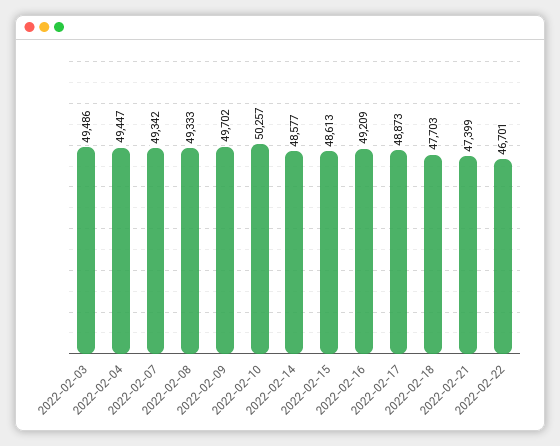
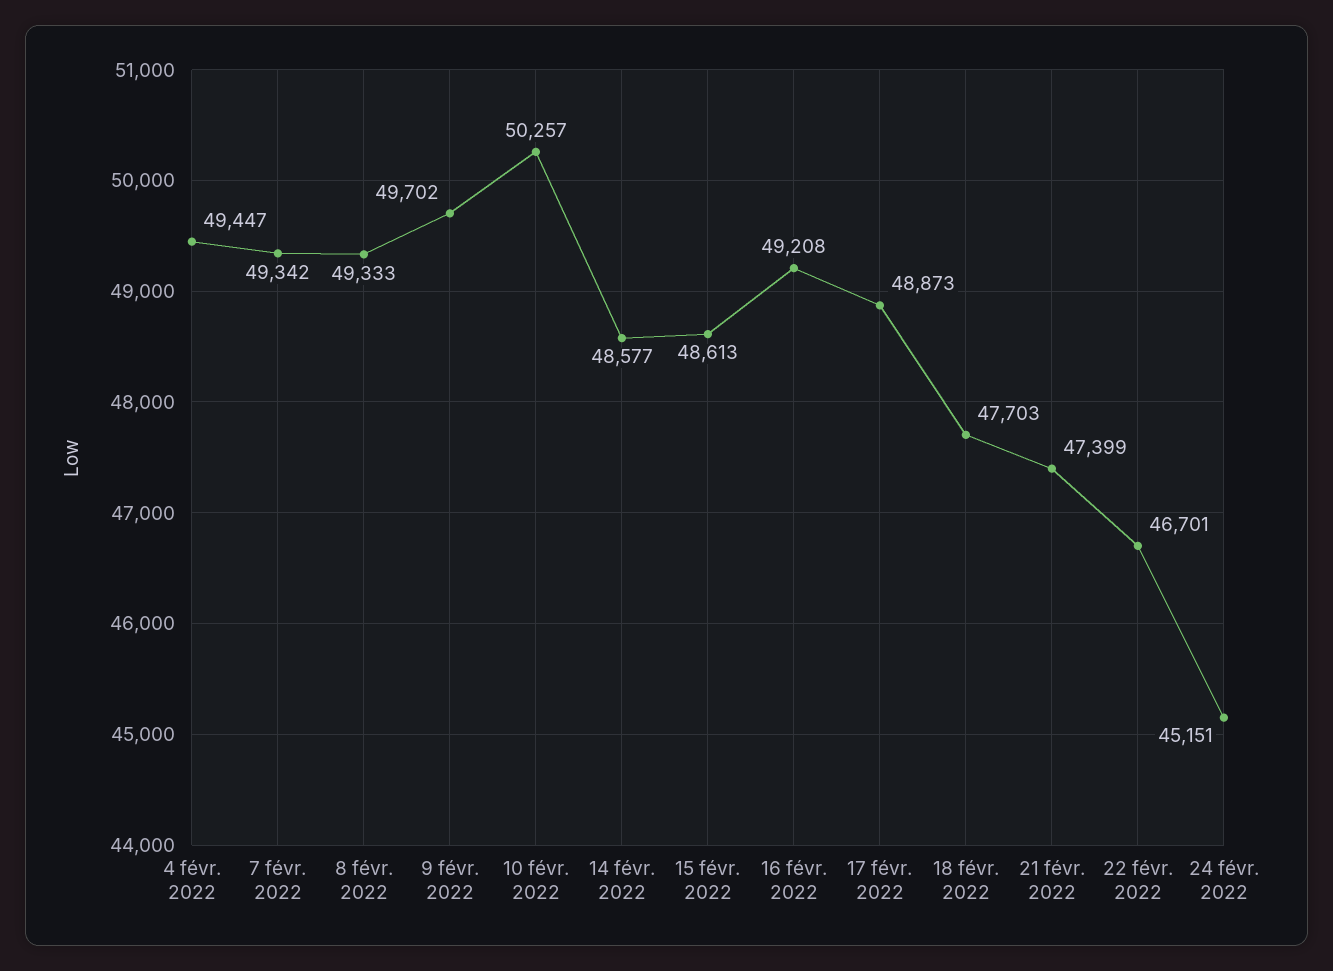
2022-02-03: 49486 -> none
2022-02-16: 49209 -> 49208
24 févr. 2022: none -> 45151

